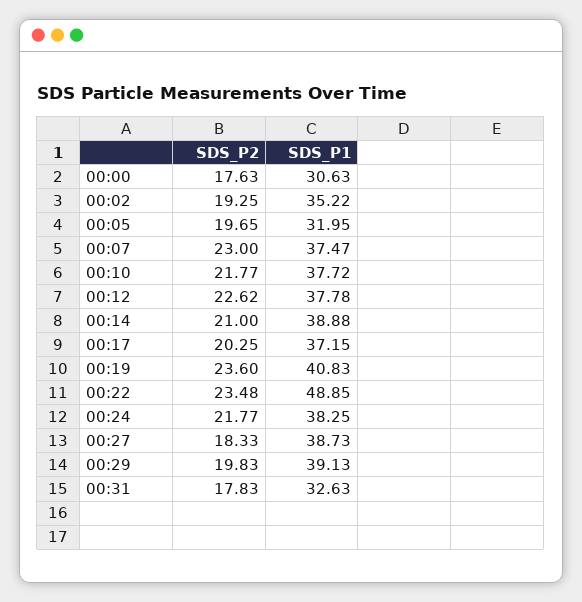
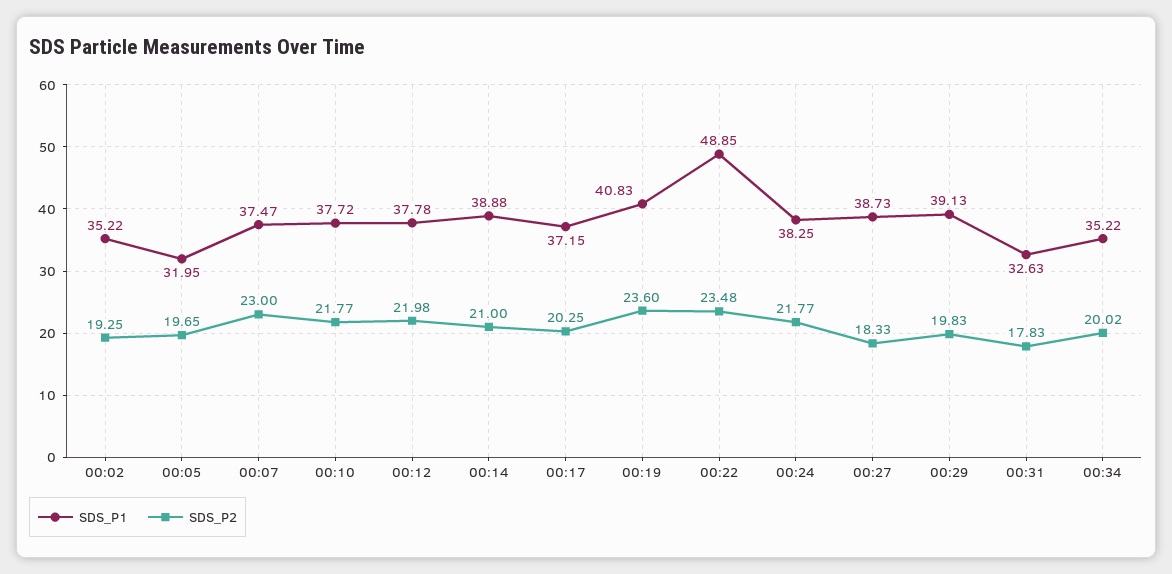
SDS_P2, 00:00: 17.63 -> none
SDS_P1, 00:00: 30.63 -> none
SDS_P2, 00:12: 22.62 -> 21.98
SDS_P1, 00:34: none -> 35.22
SDS_P2, 00:34: none -> 20.02

